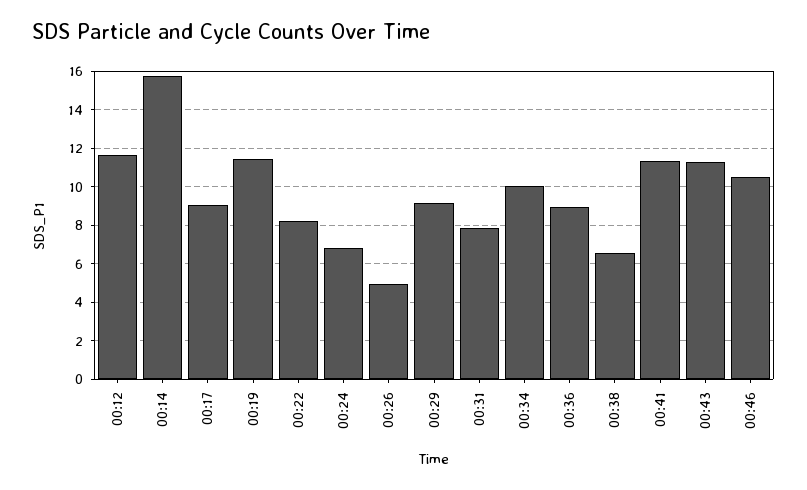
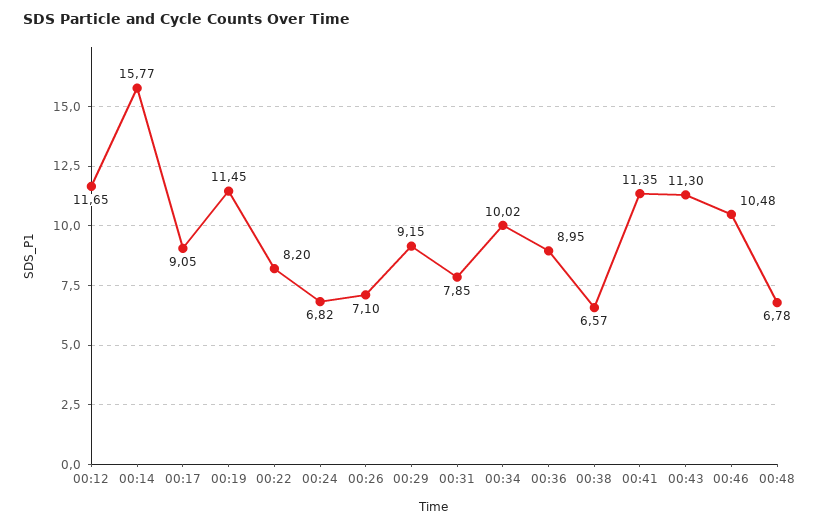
00:26: 5 -> 7.1
00:48: none -> 6.78

